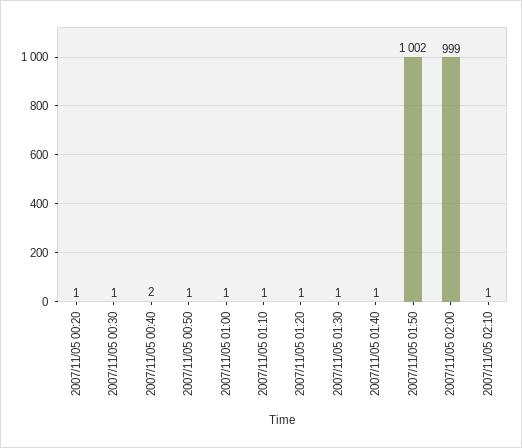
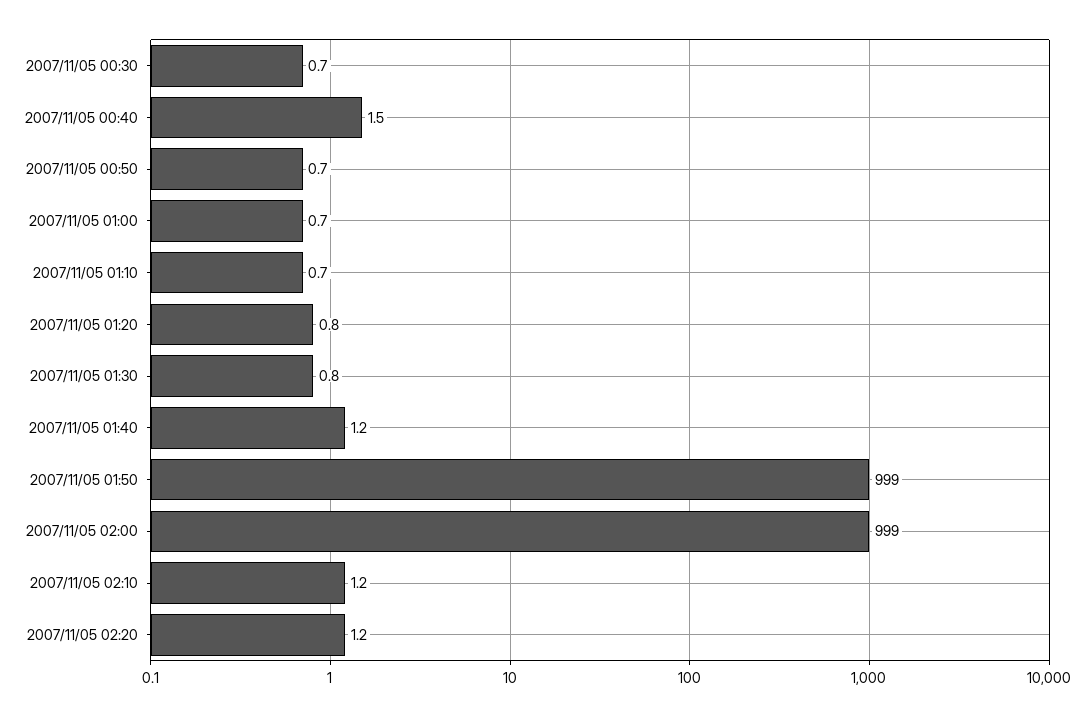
2007/11/05 00:20: 1 -> none
2007/11/05 01:50: 1002 -> 999
2007/11/05 02:20: none -> 1.2

